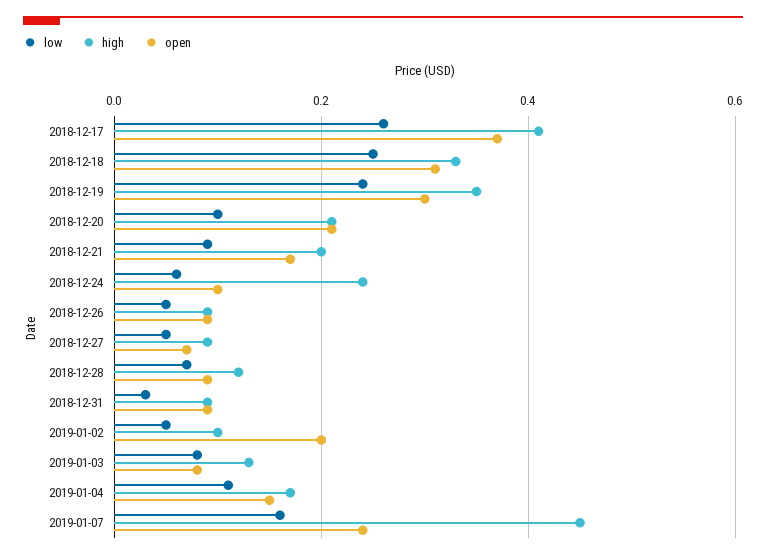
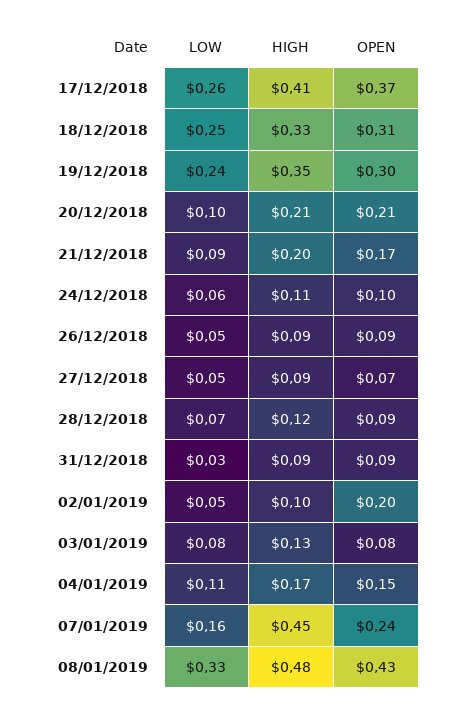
high, 2018-12-24: 0.25 -> 0.11
low, 08/01/2019: none -> 0.33
high, 08/01/2019: none -> 0.48
open, 08/01/2019: none -> 0.43

